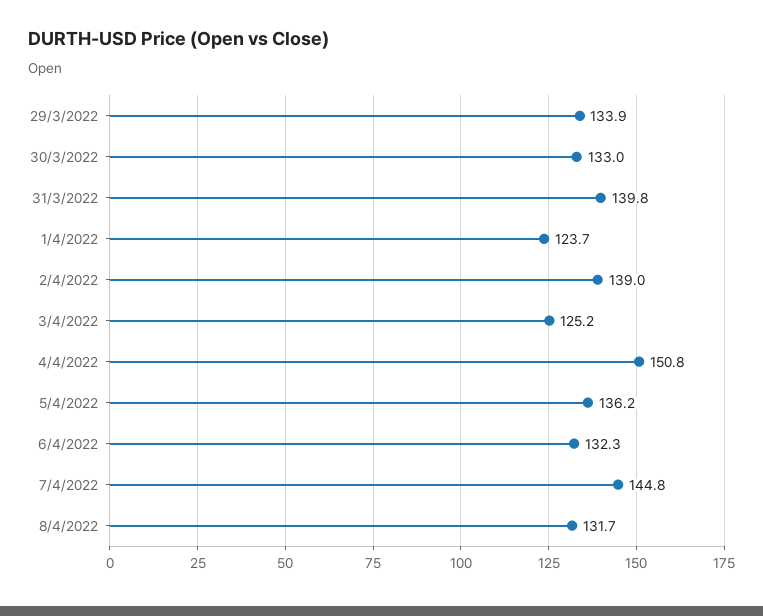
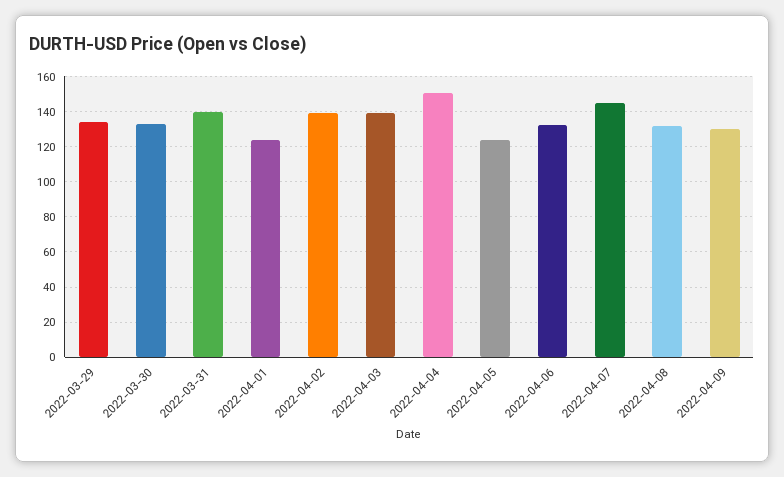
3/4/2022: 125.2 -> 140
5/4/2022: 136.2 -> 125
2022-04-09: none -> 130

